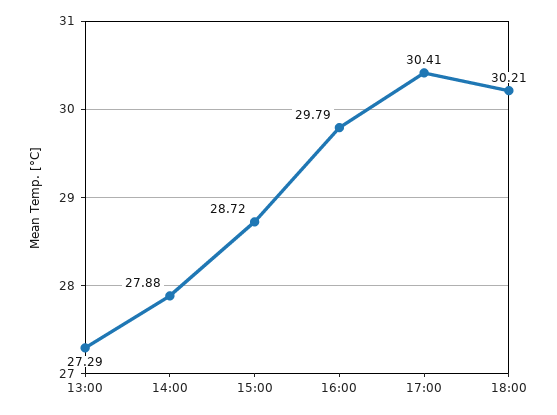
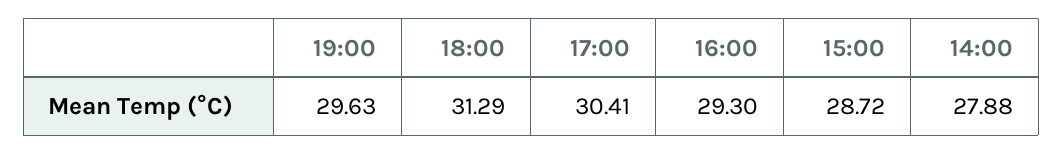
13:00: 27.29 -> none
16:00: 29.79 -> 29.3
18:00: 30.21 -> 31.29
19:00: none -> 29.63

